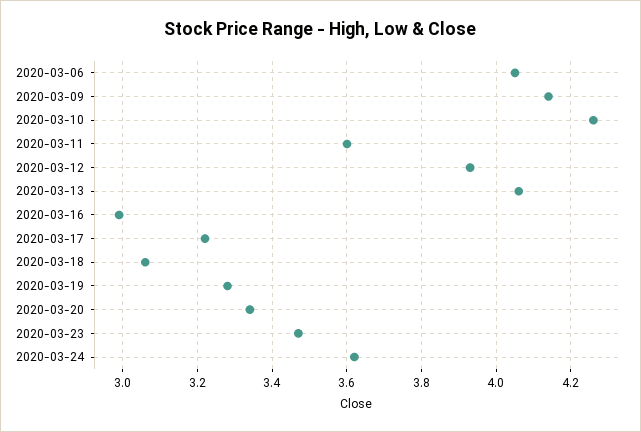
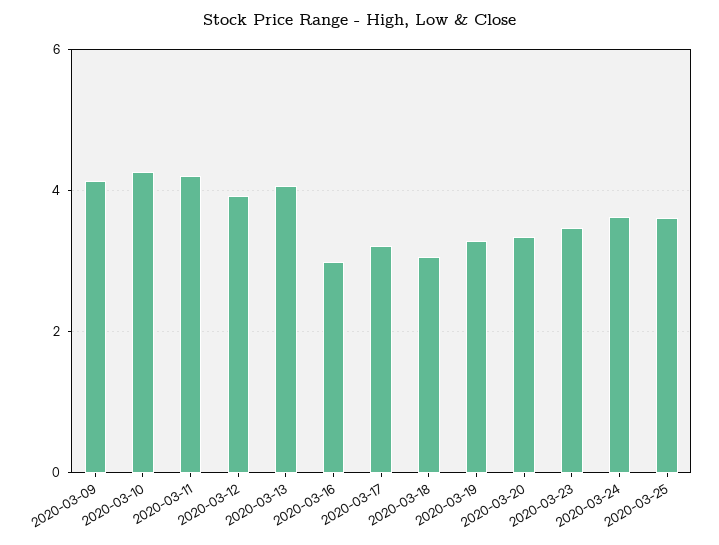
2020-03-06: 4.05 -> none
2020-03-11: 3.6 -> 4.2
2020-03-25: none -> 3.6

